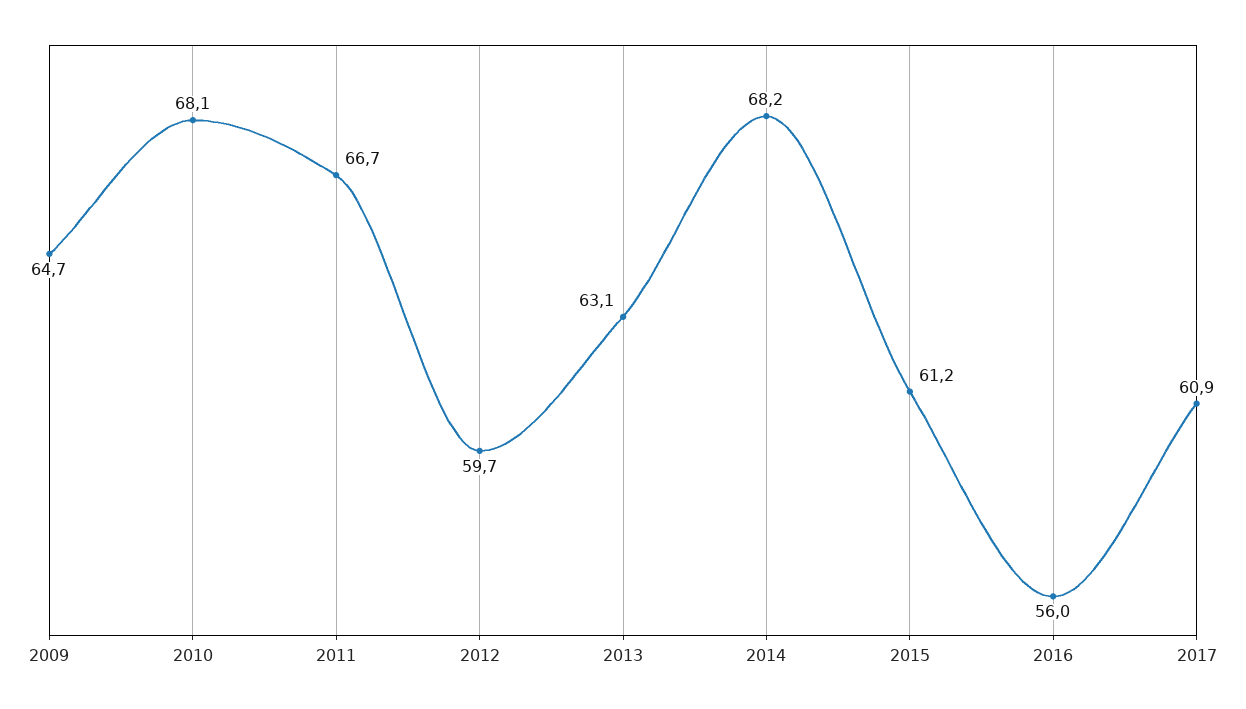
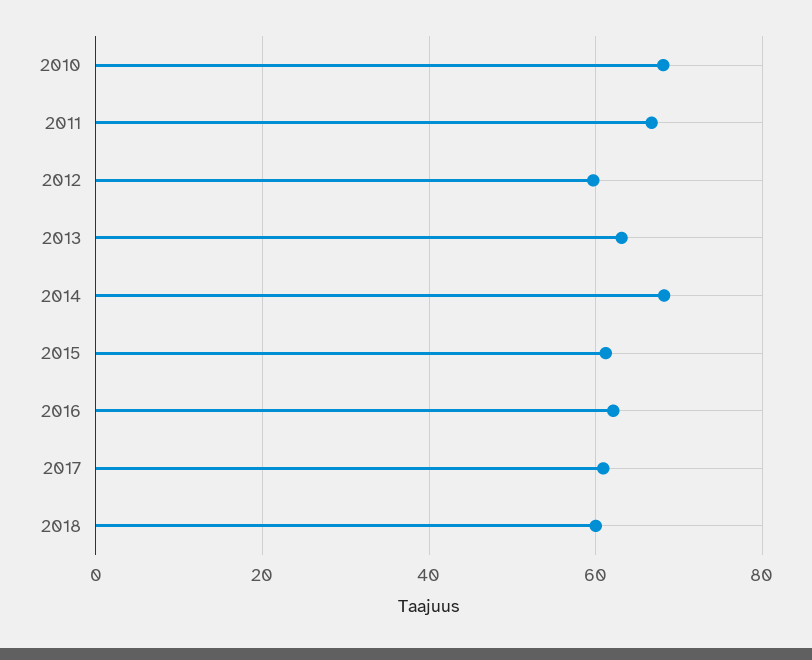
2009: 64.7 -> none
2016: 56 -> 62
2018: none -> 60

